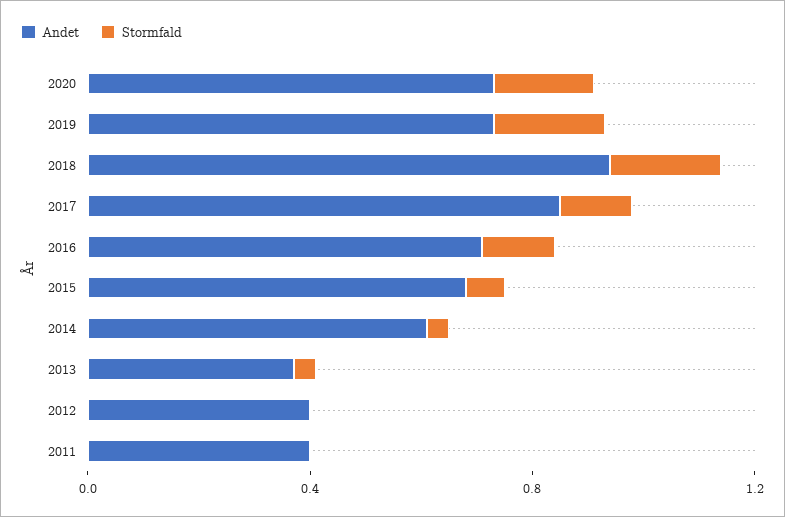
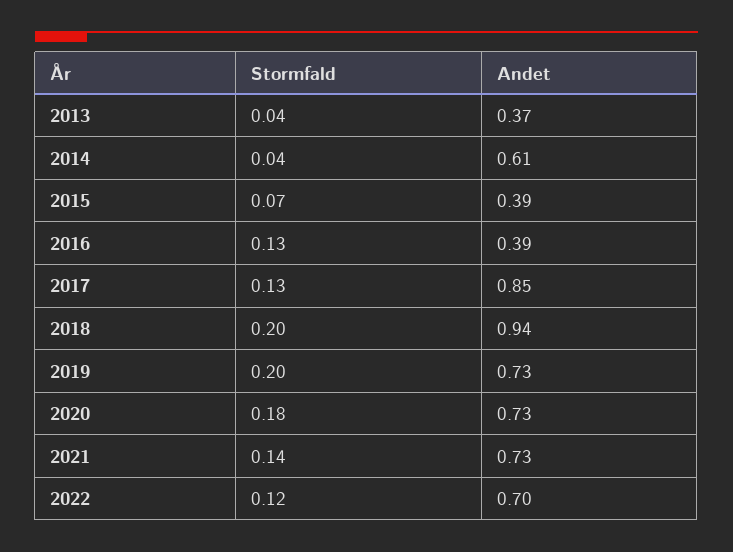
Andet, 2016: 0.7 -> 0.39
Andet, 2015: 0.7 -> 0.39
Andet, 2012: 0.4 -> none
Stormfald, 2012: 0 -> none
Andet, 2011: 0.4 -> none
Stormfald, 2011: 0 -> none
Stormfald, 2021: none -> 0.14
Andet, 2021: none -> 0.73
Stormfald, 2022: none -> 0.12
Andet, 2022: none -> 0.7

